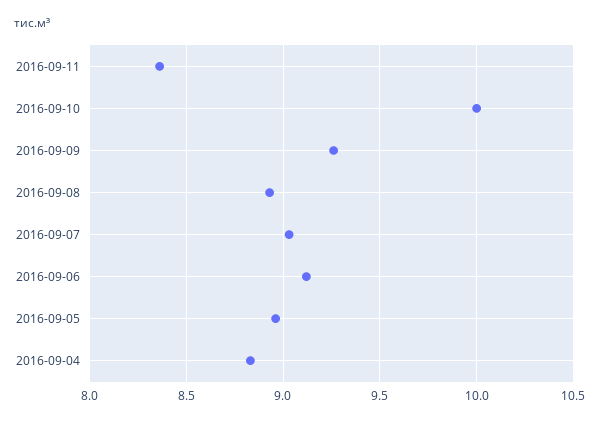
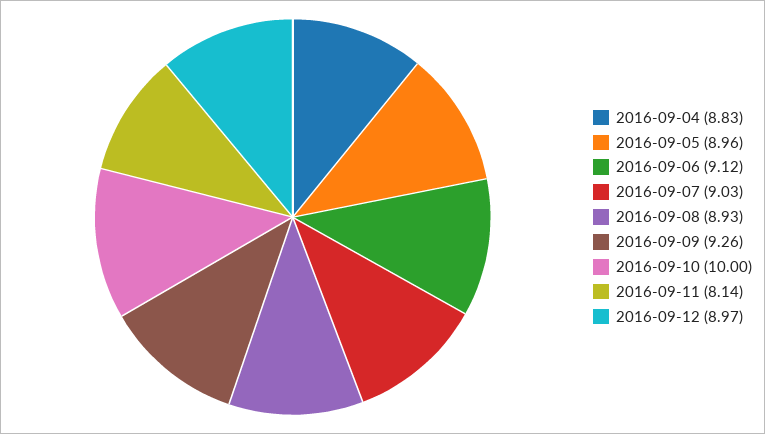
2016-09-11: 8.35 -> 8.14
2016-09-12: none -> 8.97

